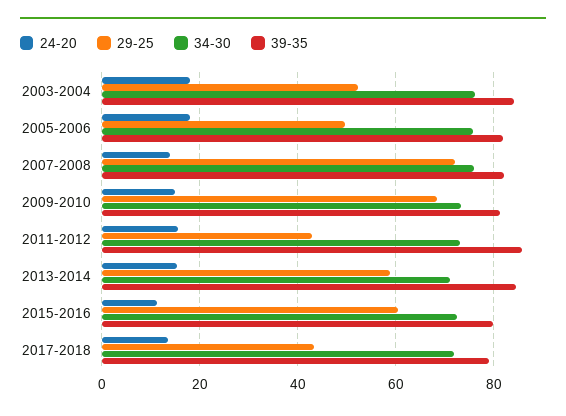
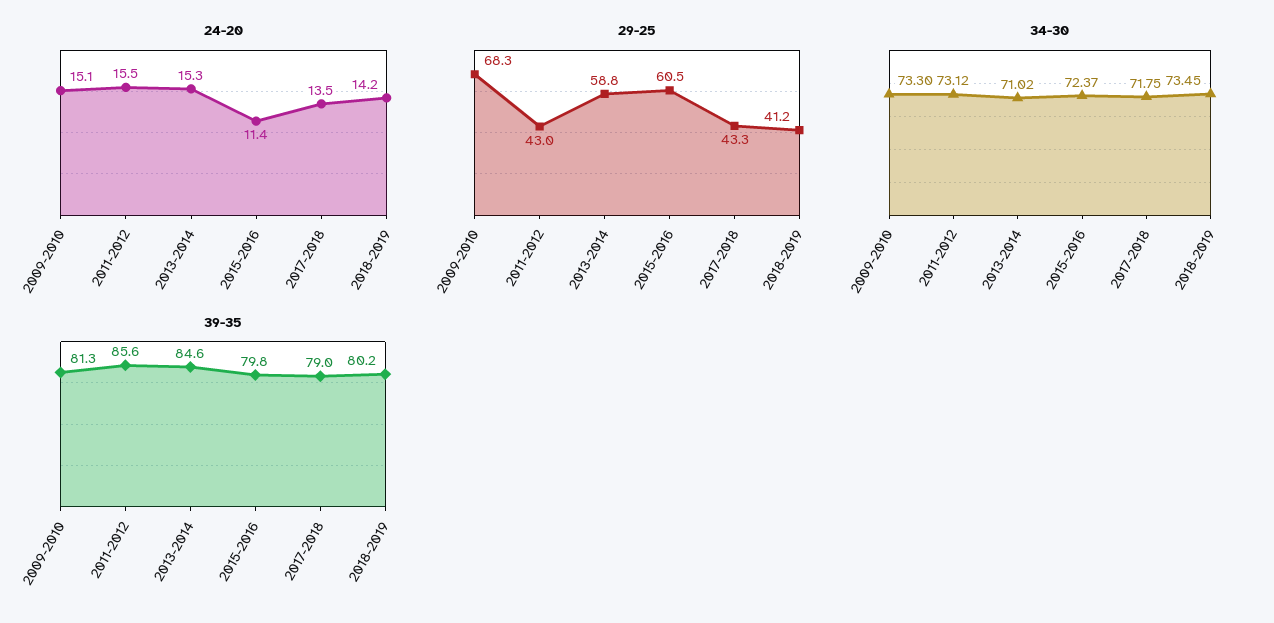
24-20, 2003-2004: 18 -> none
29-25, 2003-2004: 52 -> none
34-30, 2003-2004: 76 -> none
39-35, 2003-2004: 84 -> none
24-20, 2005-2006: 18 -> none
29-25, 2005-2006: 50 -> none
34-30, 2005-2006: 76 -> none
39-35, 2005-2006: 82 -> none
24-20, 2007-2008: 14 -> none
29-25, 2007-2008: 72 -> none
34-30, 2007-2008: 76 -> none
39-35, 2007-2008: 82 -> none
24-20, 2018-2019: none -> 14.2
29-25, 2018-2019: none -> 41.2
34-30, 2018-2019: none -> 73.45
39-35, 2018-2019: none -> 80.2

